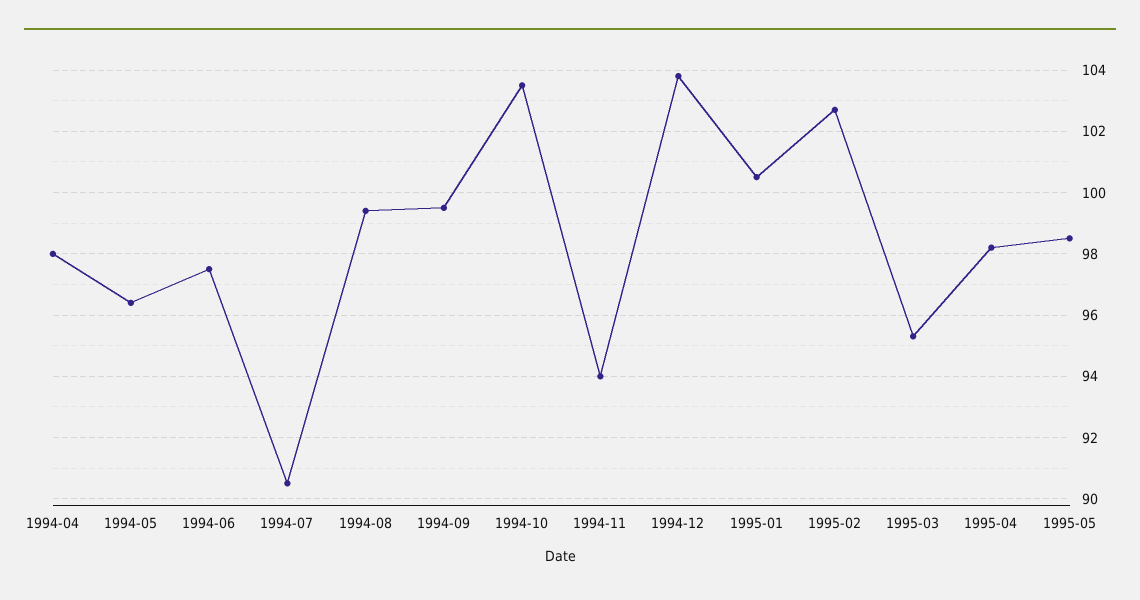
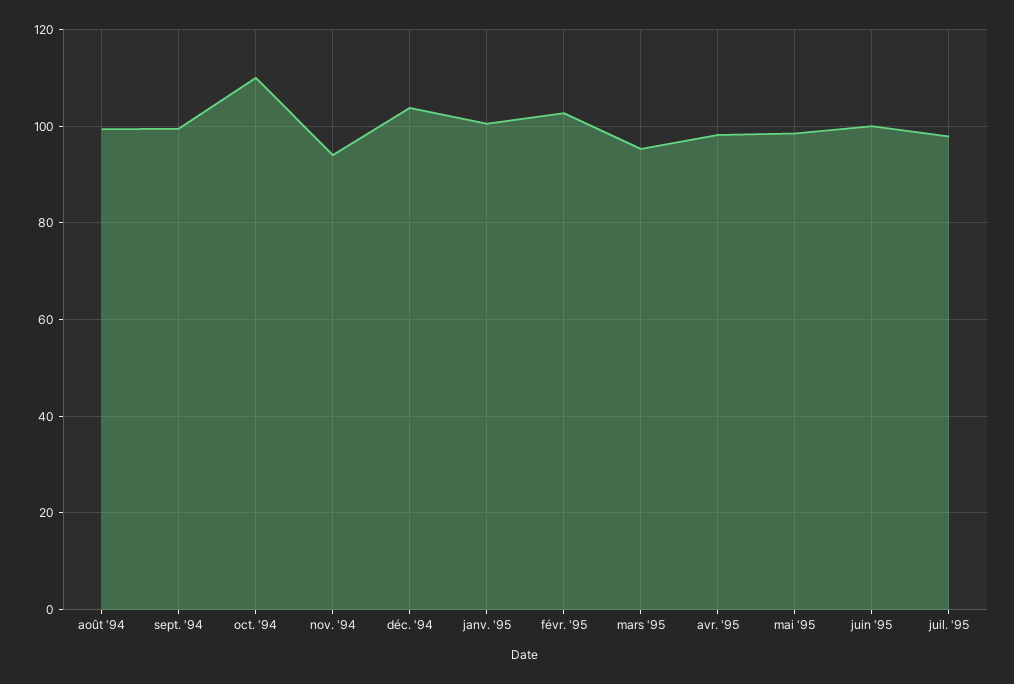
1994-04: 98 -> none
1994-05: 96.5 -> none
1994-06: 97.5 -> none
1994-07: 90.5 -> none
1994-10: 103.5 -> 110
juin '95: none -> 100
juil. '95: none -> 98

